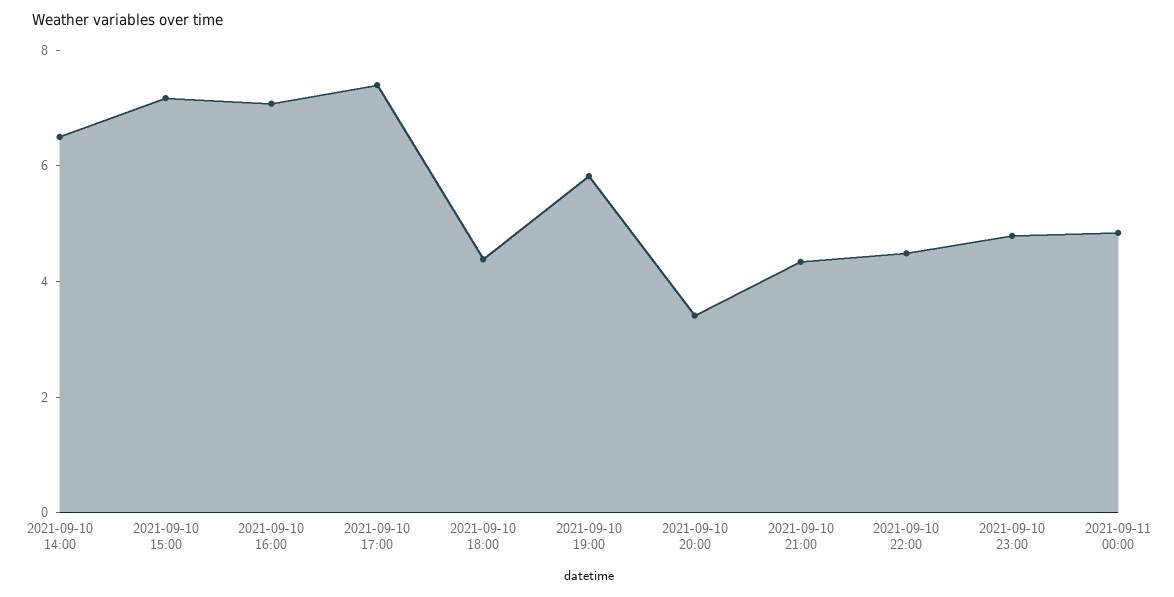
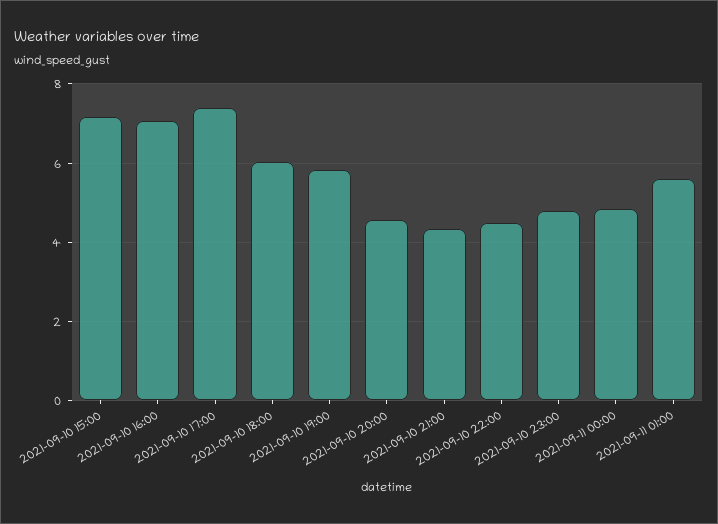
2021-09-10 14:00: 6.5 -> none
2021-09-10 18:00: 4.5 -> 6
2021-09-10 20:00: 3.5 -> 4.6
2021-09-11 01:00: none -> 5.6

